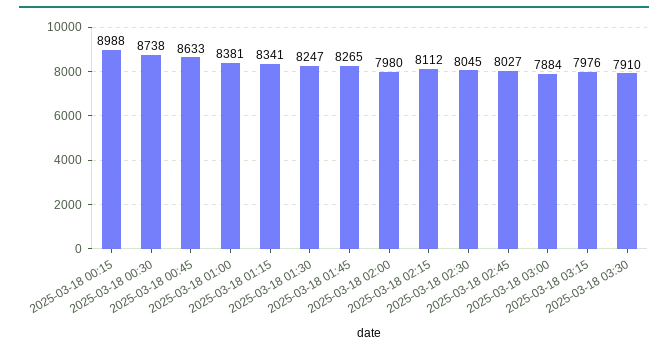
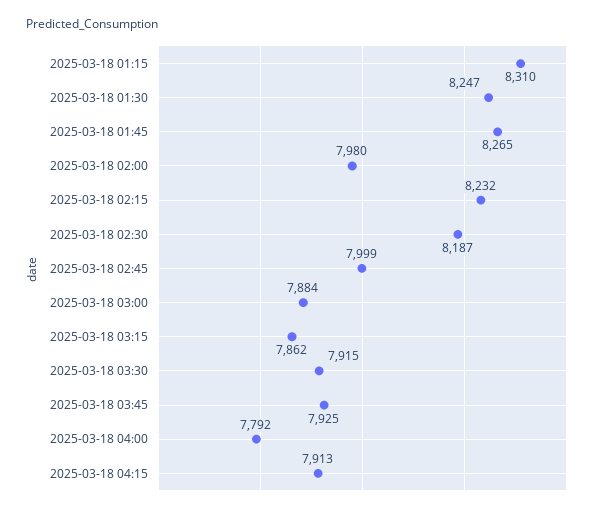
2025-03-18 00:15: 8988 -> none
2025-03-18 00:30: 8738 -> none
2025-03-18 00:45: 8633 -> none
2025-03-18 01:00: 8381 -> none
2025-03-18 01:15: 8341 -> 8310
2025-03-18 02:15: 8112 -> 8232
2025-03-18 02:30: 8045 -> 8187
2025-03-18 02:45: 8027 -> 7999
2025-03-18 03:15: 7976 -> 7862
2025-03-18 03:30: 7910 -> 7915
2025-03-18 03:45: none -> 7925
2025-03-18 04:00: none -> 7792
2025-03-18 04:15: none -> 7913

